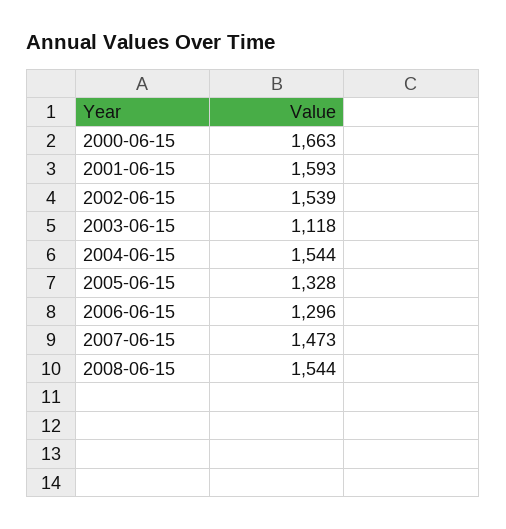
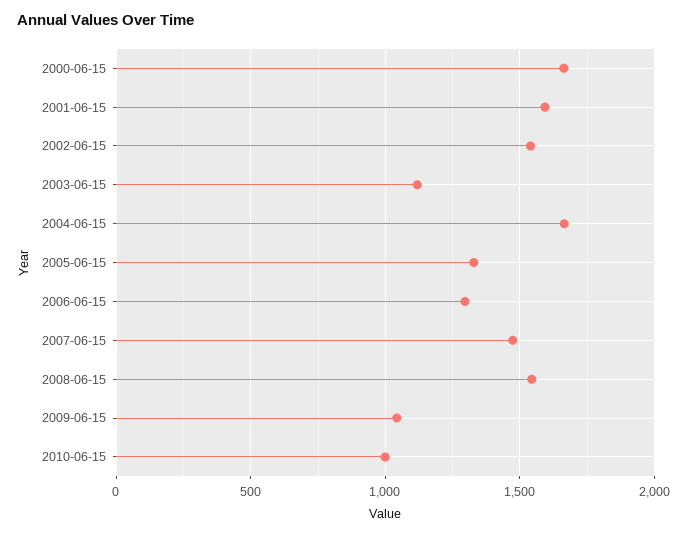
2004-06-15: 1544 -> 1650
2009-06-15: none -> 1050
2010-06-15: none -> 1000

